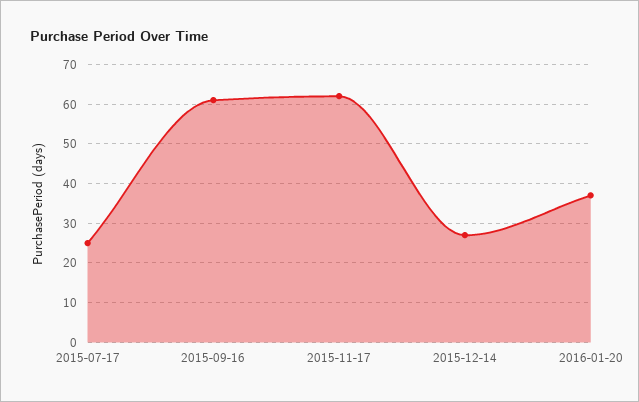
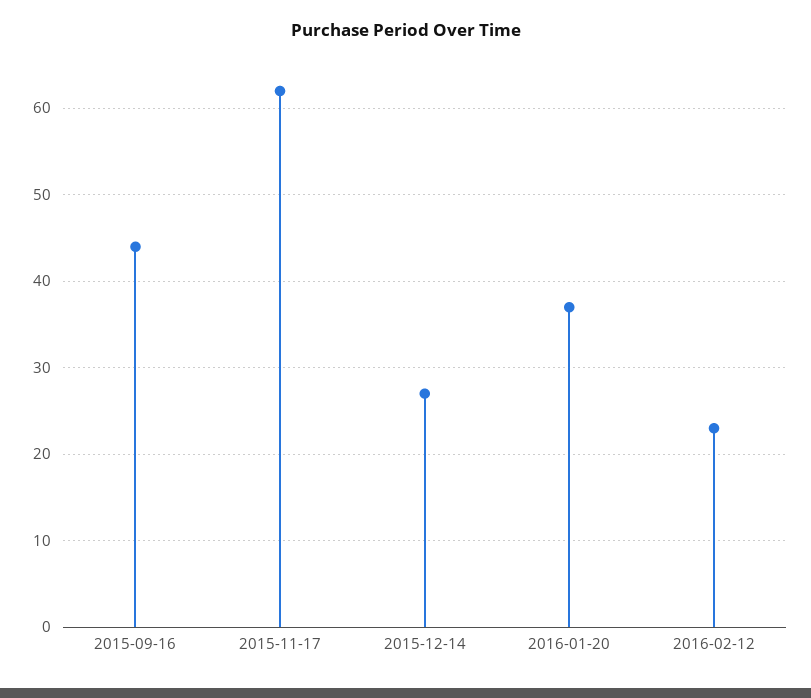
2015-07-17: 25 -> none
2015-09-16: 60 -> 44
2016-02-12: none -> 23

